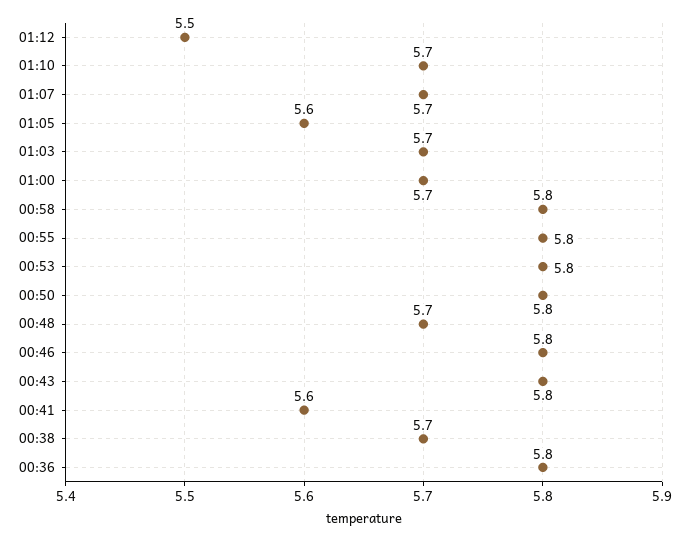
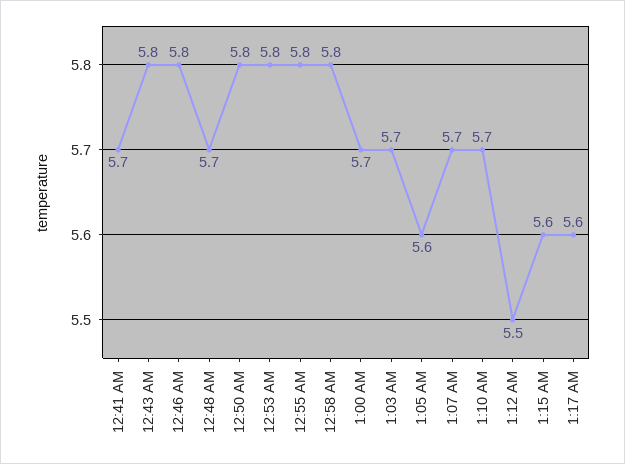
00:41: 5.6 -> 5.7
00:38: 5.7 -> none
00:36: 5.8 -> none
1:15 AM: none -> 5.6
1:17 AM: none -> 5.6

